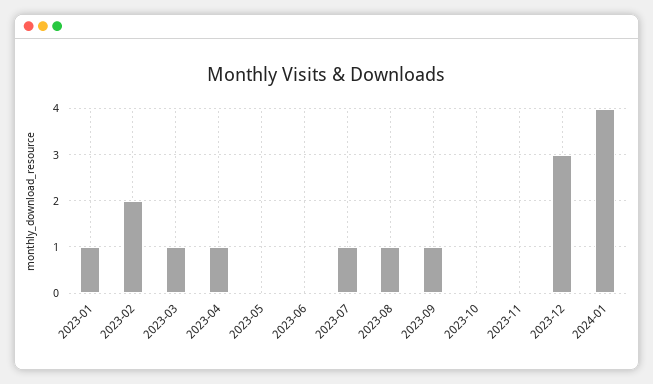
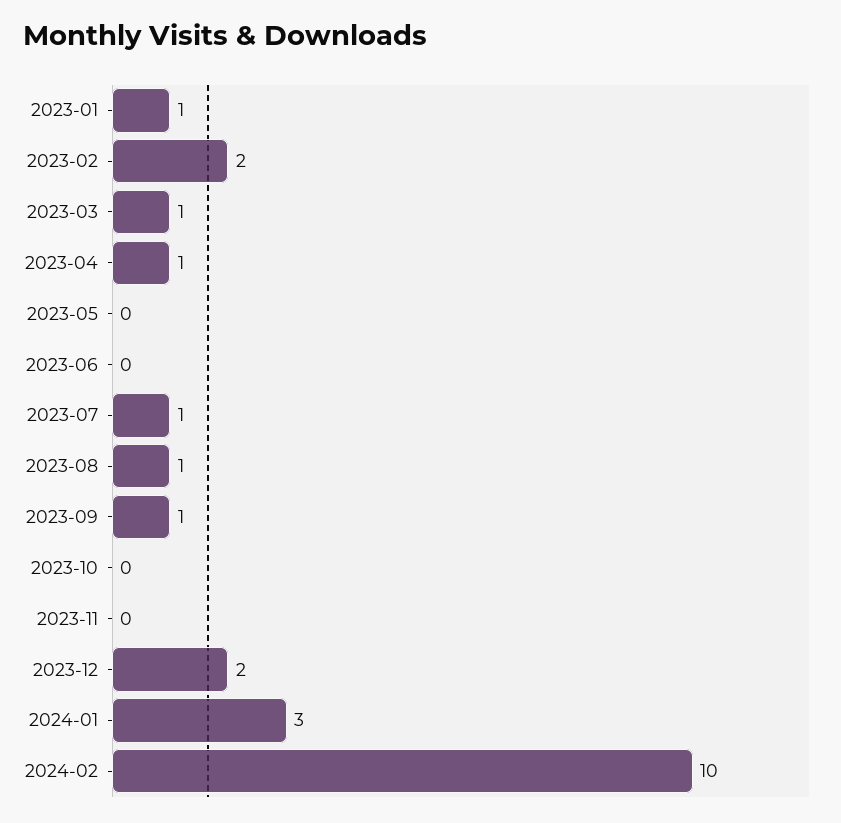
2023-12: 3 -> 2
2024-01: 4 -> 3
2024-02: none -> 10

